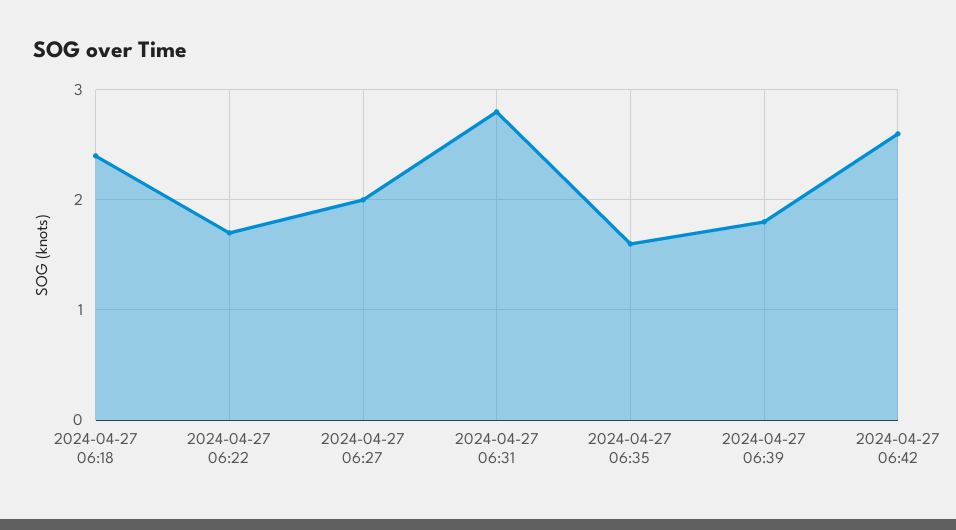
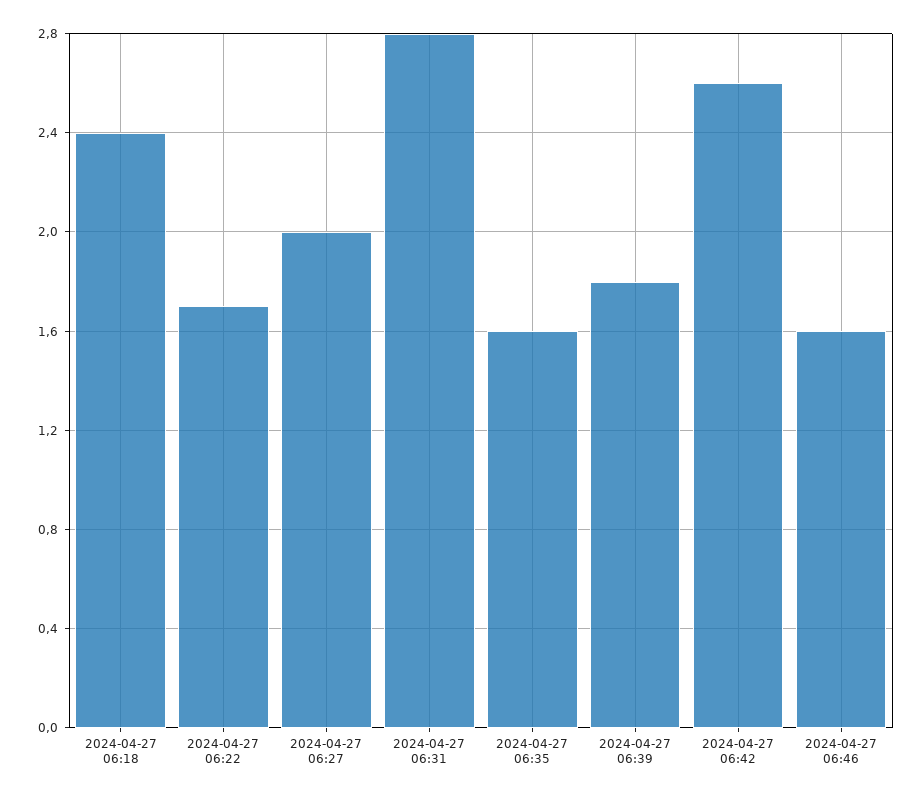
2024-04-27 06:46: none -> 1.6

